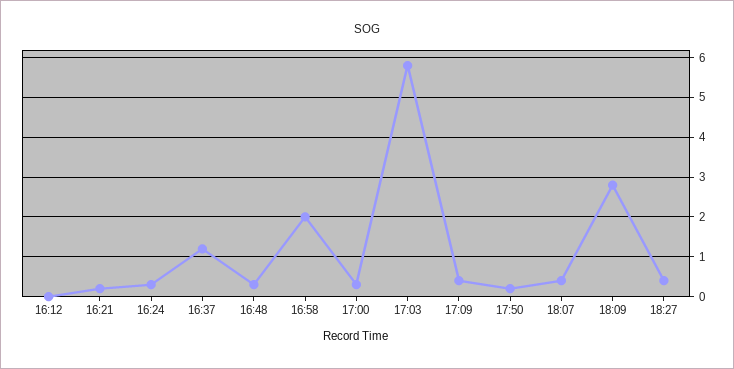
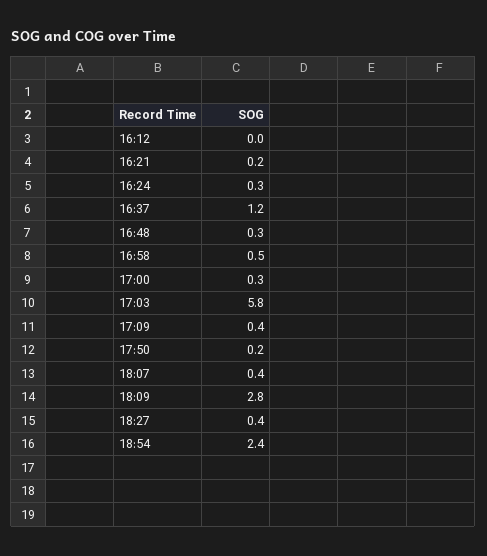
16:58: 2 -> 0.5
18:54: none -> 2.4

